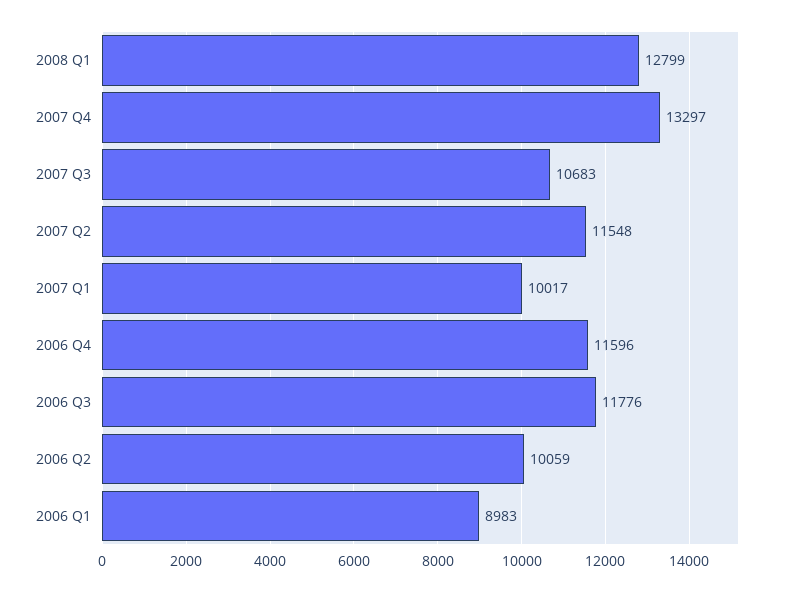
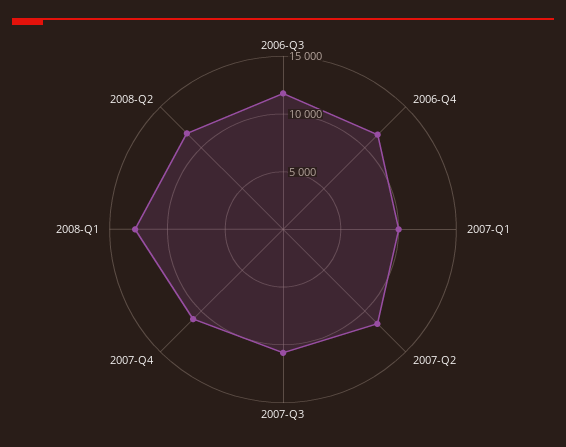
2007 Q4: 13297 -> 11000
2006 Q2: 10059 -> none
2006 Q1: 8983 -> none
2008-Q2: none -> 12000

